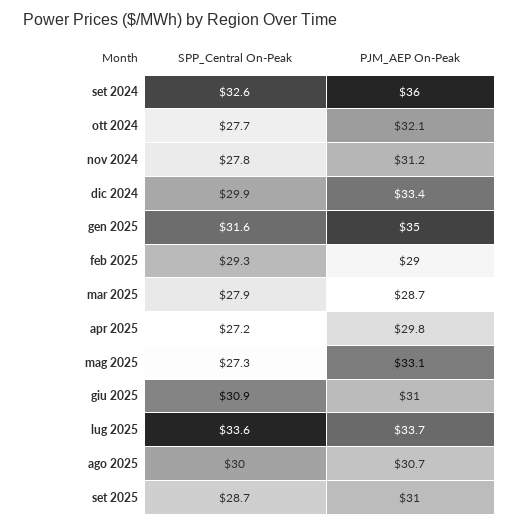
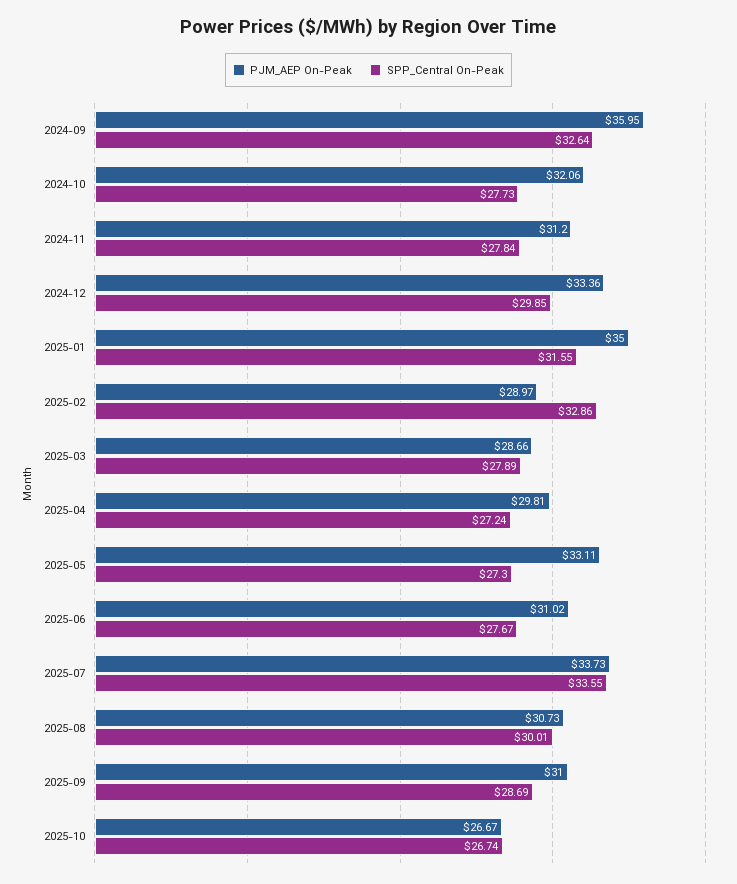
SPP_Central On-Peak, feb 2025: 29.3 -> 32.86
SPP_Central On-Peak, giu 2025: 30.9 -> 27.67
PJM_AEP On-Peak, 2025-10: none -> 26.67
SPP_Central On-Peak, 2025-10: none -> 26.74

